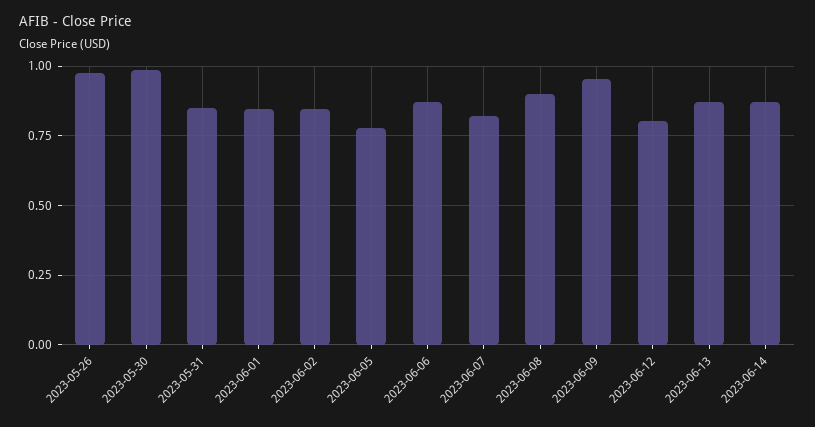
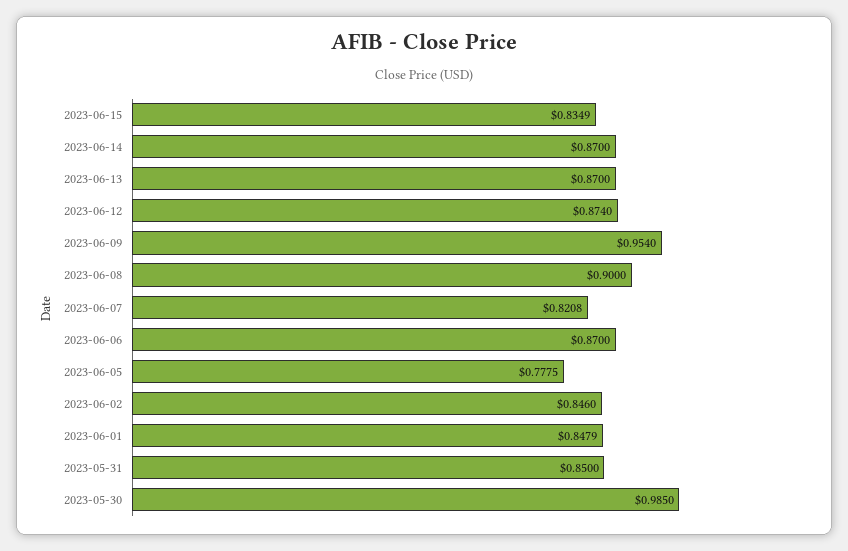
2023-05-26: 0.975 -> none
2023-06-12: 0.8 -> 0.874
2023-06-15: none -> 0.8349

